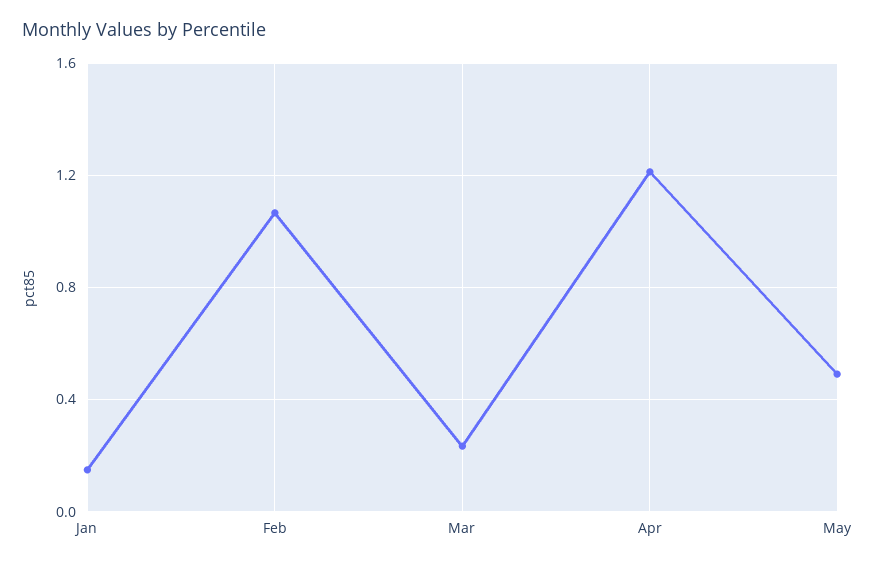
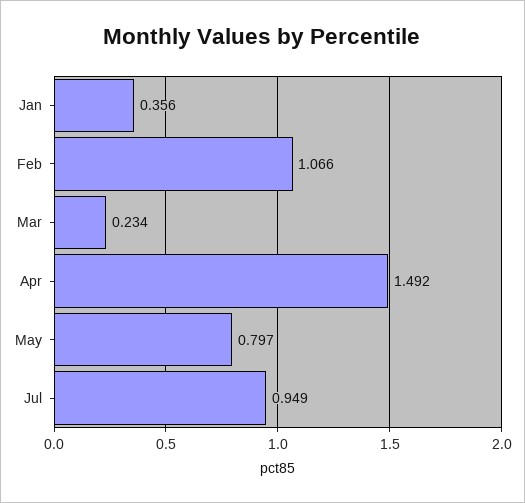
Jan: 0.15 -> 0.356
Apr: 1.2 -> 1.492
May: 0.5 -> 0.797
Jul: none -> 0.949

